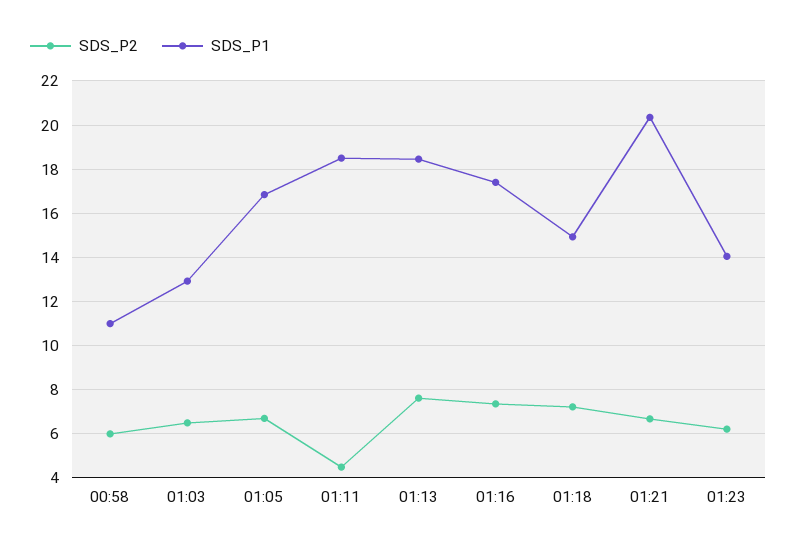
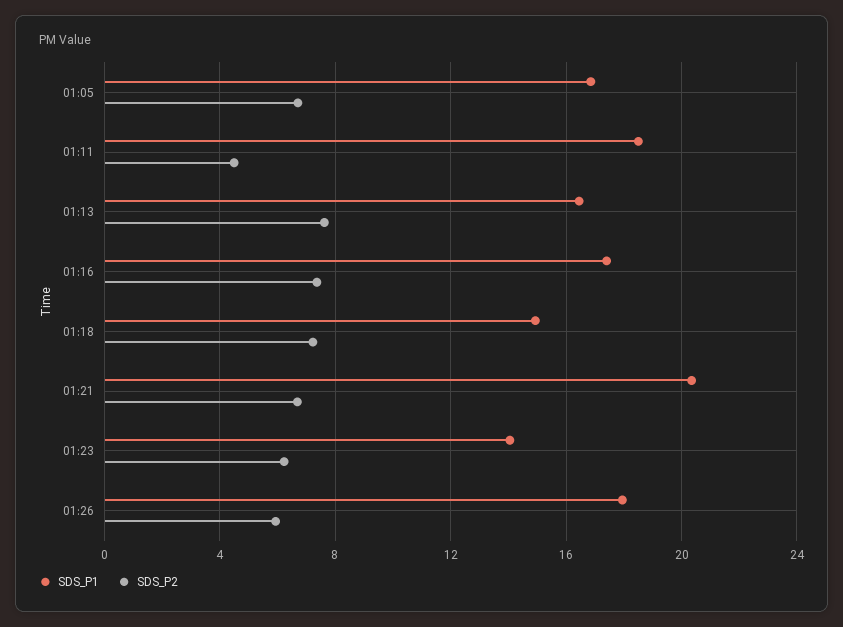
SDS_P2, 00:58: 6 -> none
SDS_P1, 00:58: 11 -> none
SDS_P2, 01:03: 6.5 -> none
SDS_P1, 01:03: 13 -> none
SDS_P1, 01:13: 18.5 -> 16.5
SDS_P1, 01:26: none -> 18
SDS_P2, 01:26: none -> 6

